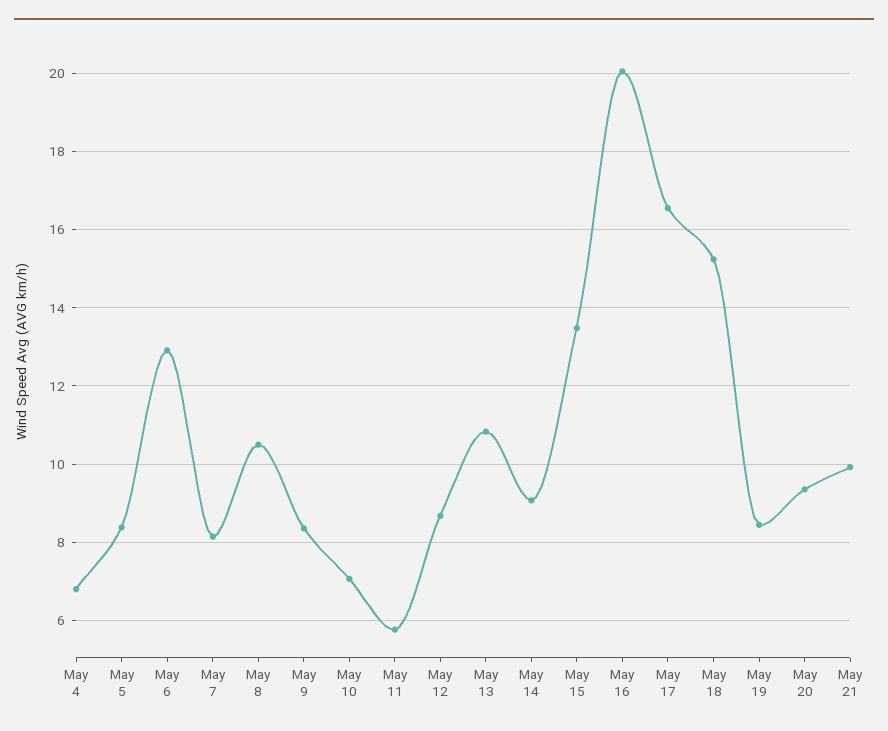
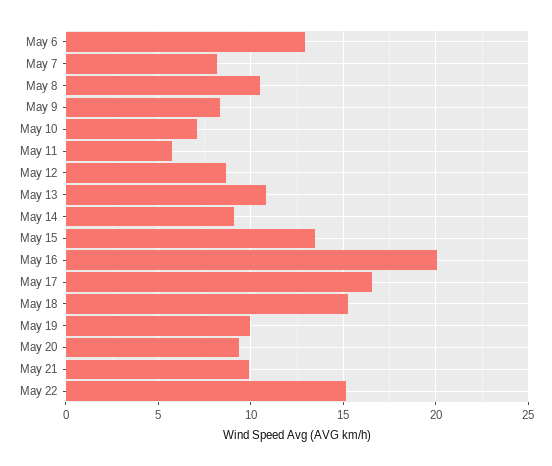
May 4: 6.8 -> none
May 5: 8.4 -> none
May 19: 8.4 -> 10
May 22: none -> 15

